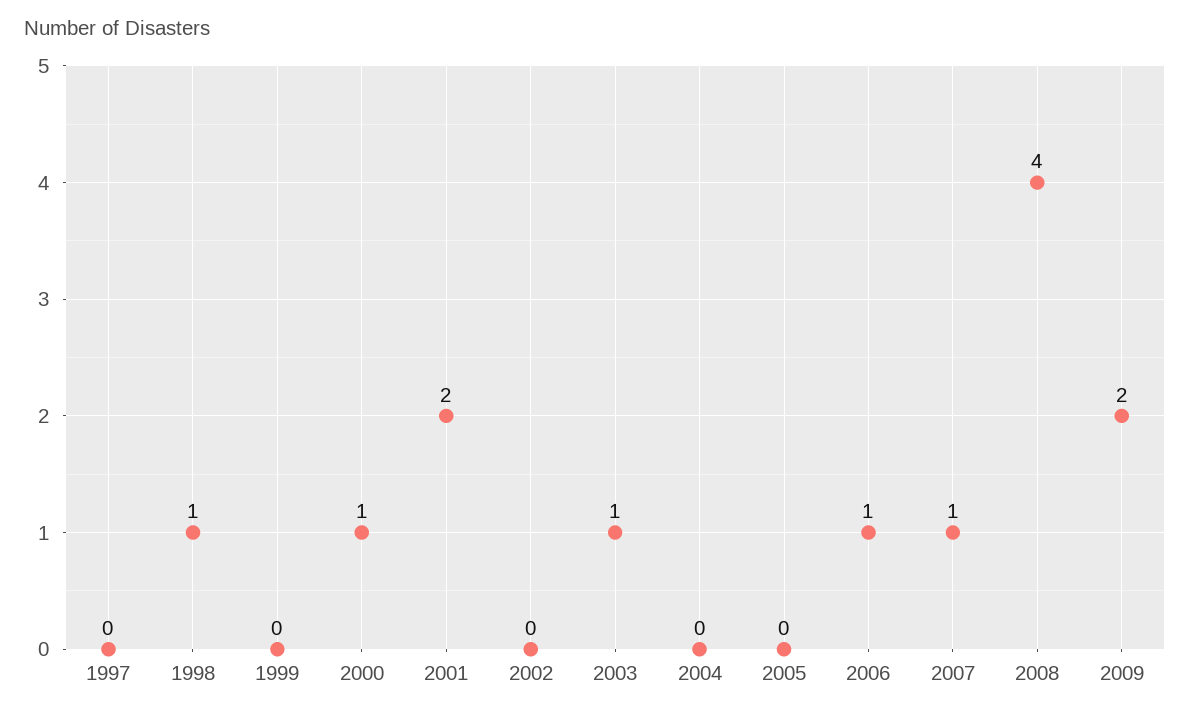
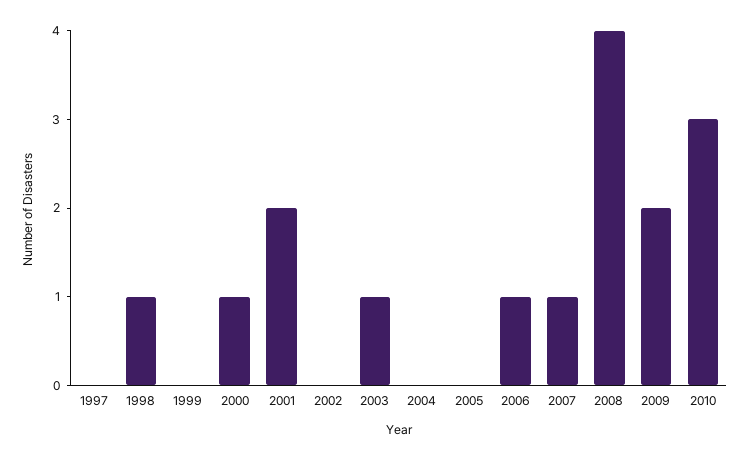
2010: none -> 3

